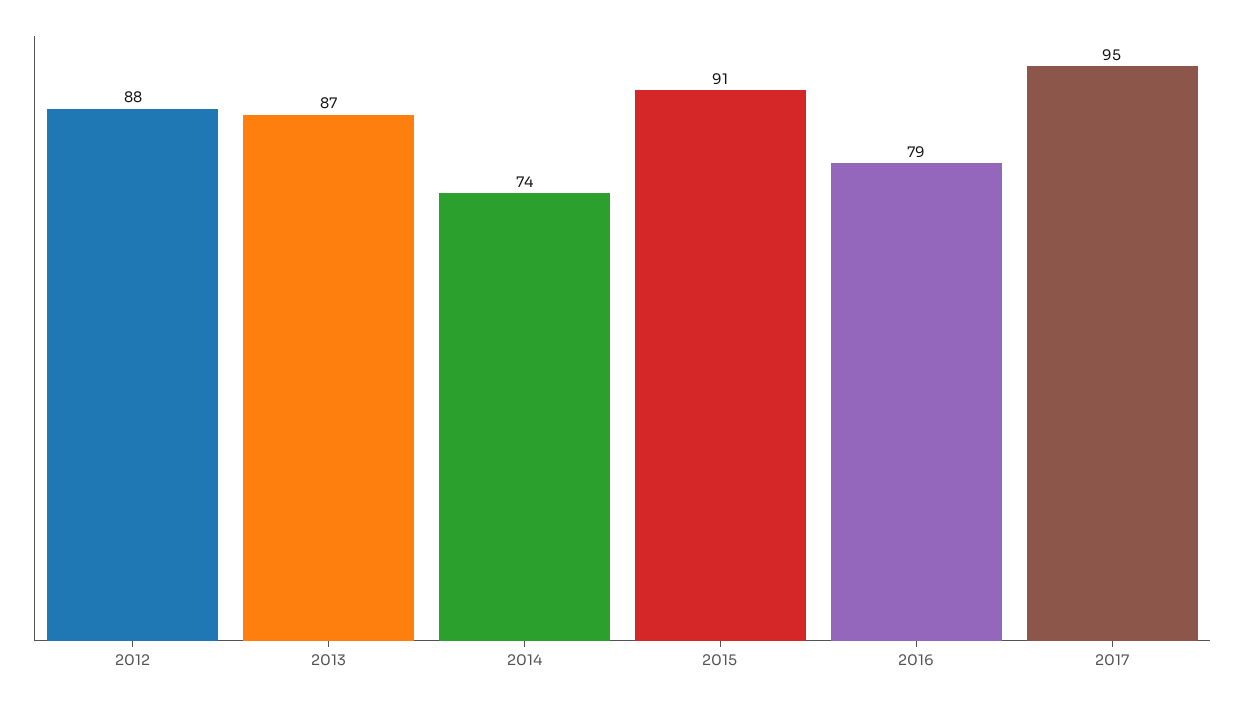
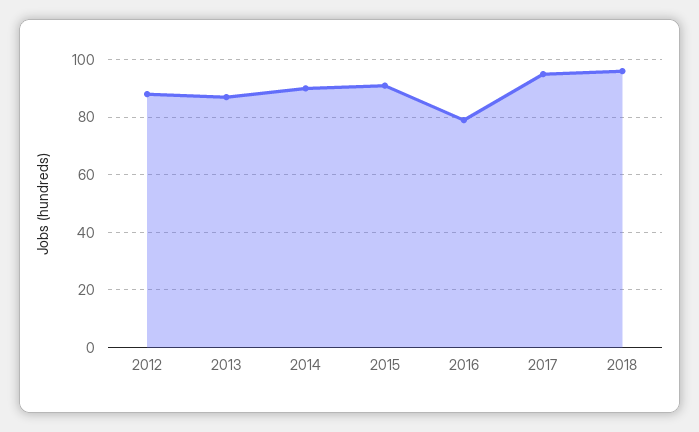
2014: 74 -> 90
2018: none -> 95

